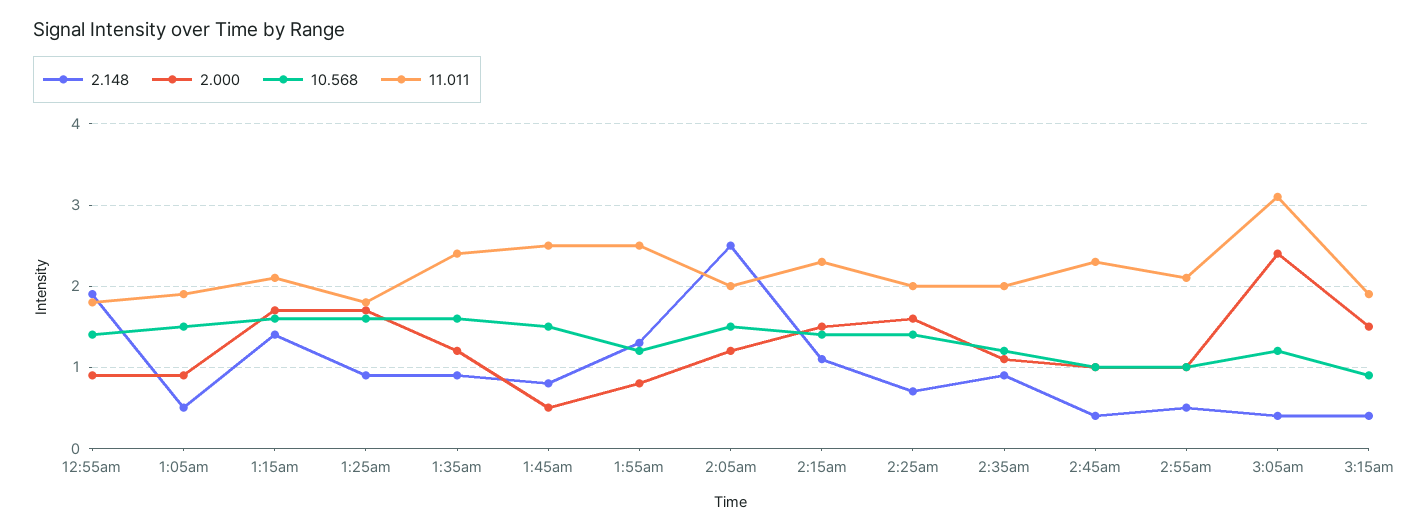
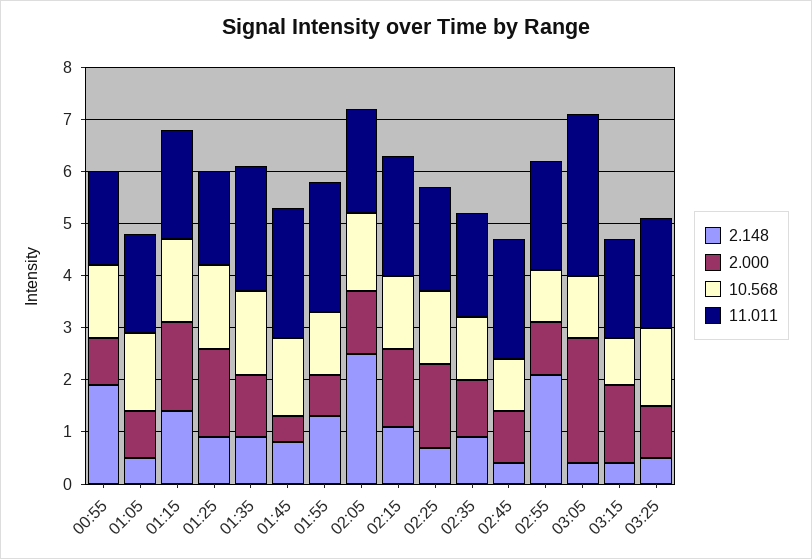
2.148, 2:55am: 0.5 -> 2
2.148, 03:25: none -> 0.5
2.000, 03:25: none -> 1
10.568, 03:25: none -> 1.5
11.011, 03:25: none -> 2

